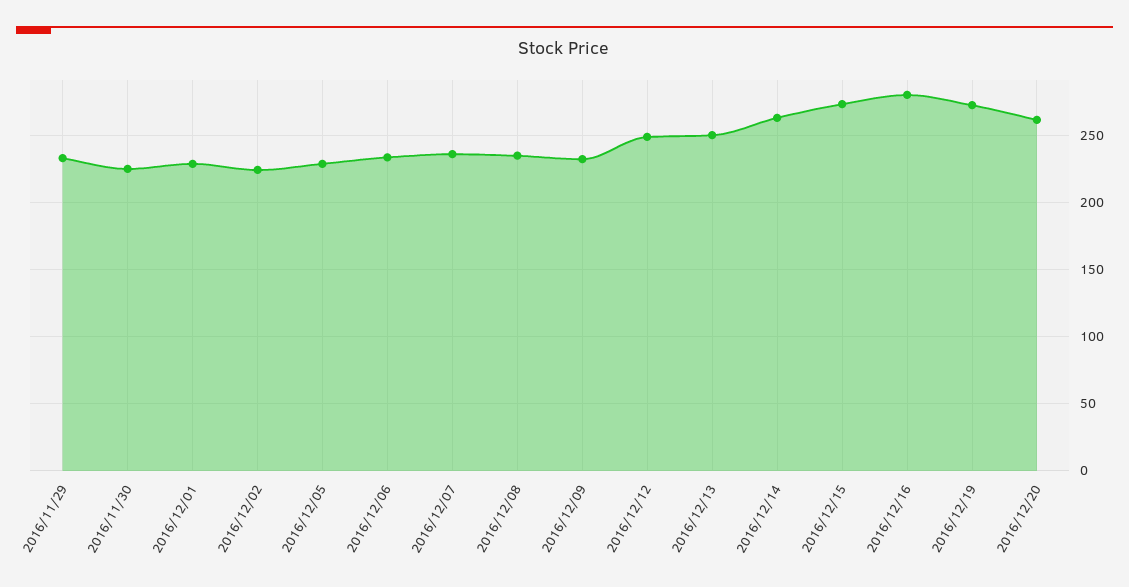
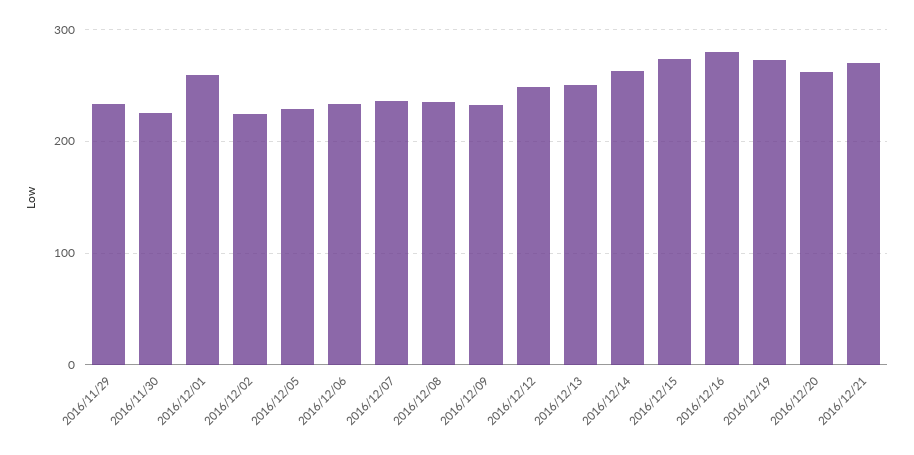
2016/12/01: 230 -> 260
2016/12/21: none -> 270

